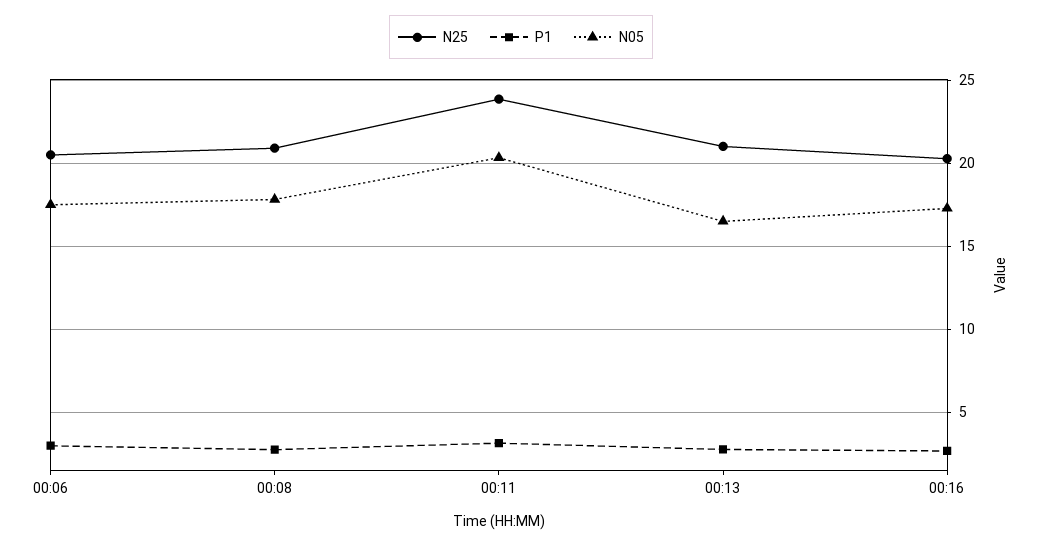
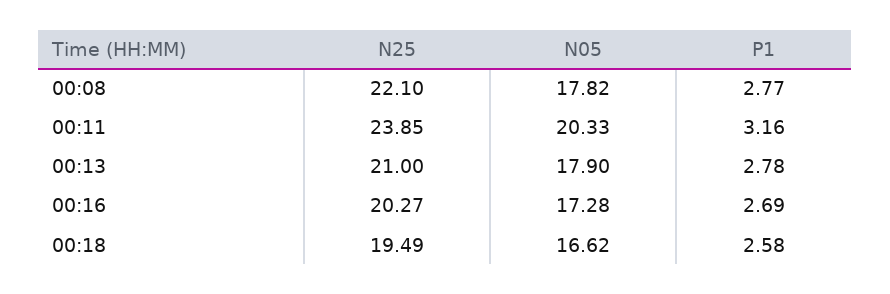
N25, 00:06: 20.5 -> none
P1, 00:06: 3 -> none
N05, 00:06: 17.5 -> none
N25, 00:08: 21 -> 22.1
N05, 00:13: 16.5 -> 17.9
N25, 00:18: none -> 19.49
N05, 00:18: none -> 16.62
P1, 00:18: none -> 2.58

